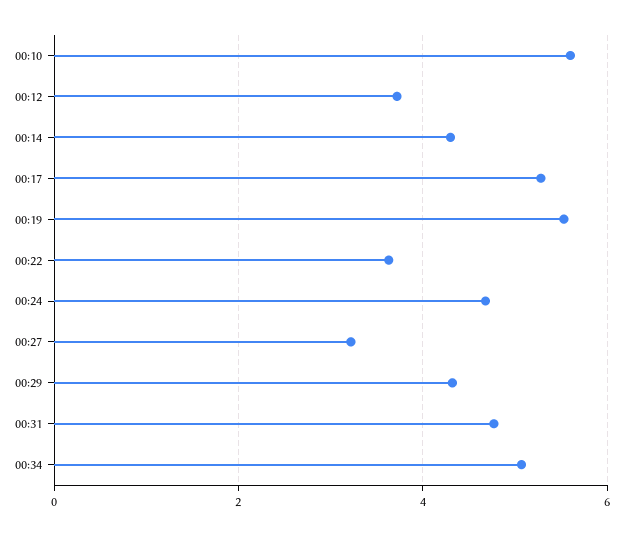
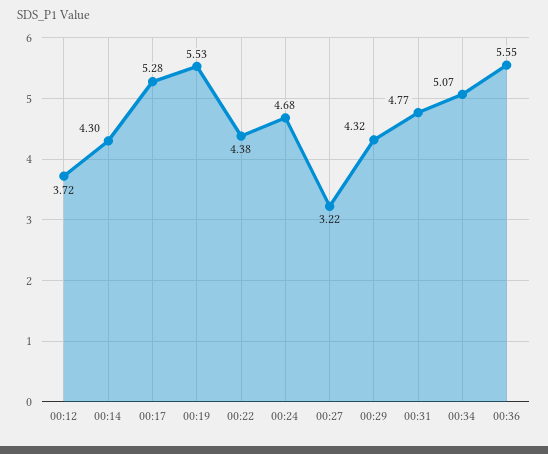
00:10: 5.6 -> none
00:22: 3.6 -> 4.38
00:36: none -> 5.55

